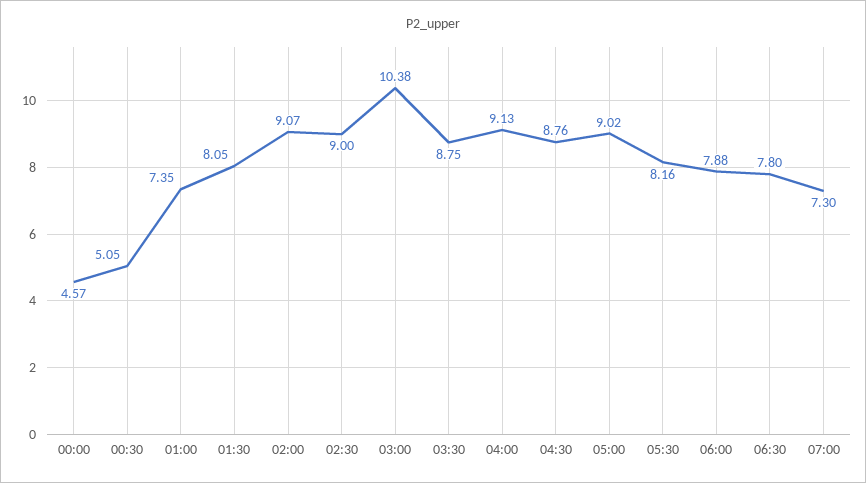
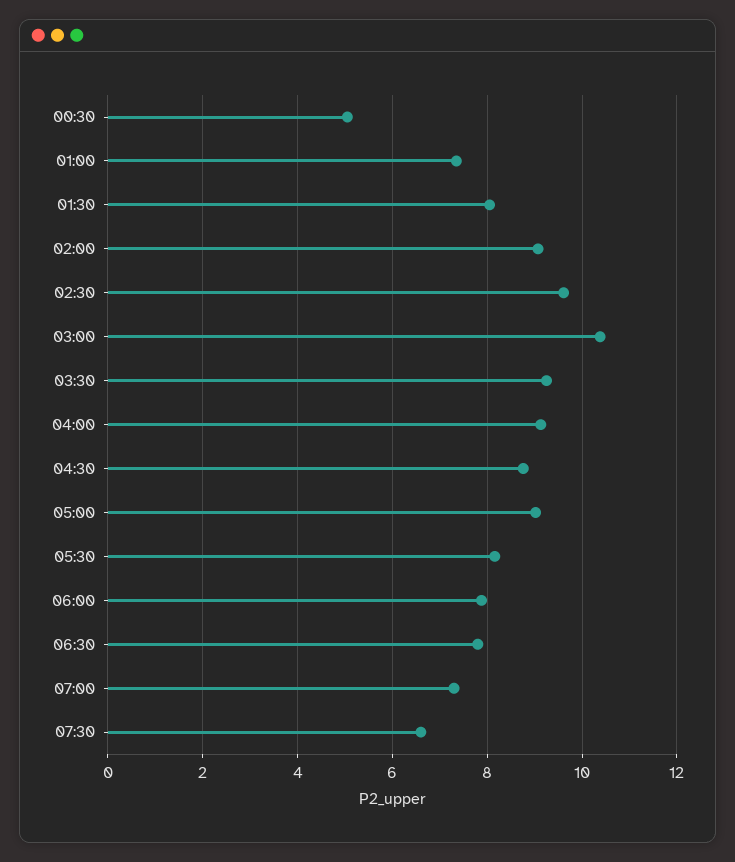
00:00: 4.57 -> none
02:30: 9 -> 9.6
03:30: 8.75 -> 9.2
07:30: none -> 6.6

